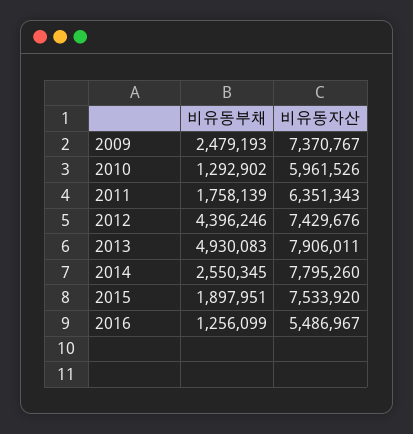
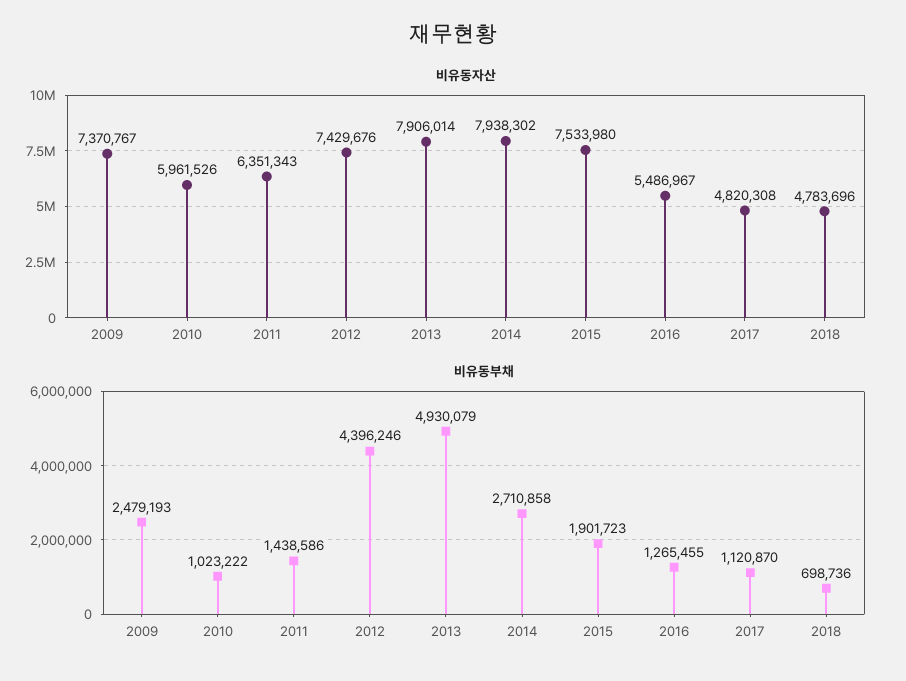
비유동부채, 2010: 1292902 -> 1023222
비유동부채, 2011: 1758139 -> 1438586
비유동부채, 2013: 4930083 -> 4930079
비유동자산, 2013: 7906011 -> 7906014
비유동부채, 2014: 2550345 -> 2710858
비유동자산, 2014: 7795260 -> 7938302
비유동부채, 2015: 1897951 -> 1901723
비유동자산, 2015: 7533920 -> 7533980
비유동부채, 2016: 1256099 -> 1265455
비유동자산, 2017: none -> 4820308
비유동자산, 2018: none -> 4783696
비유동부채, 2017: none -> 1120870
비유동부채, 2018: none -> 698736

